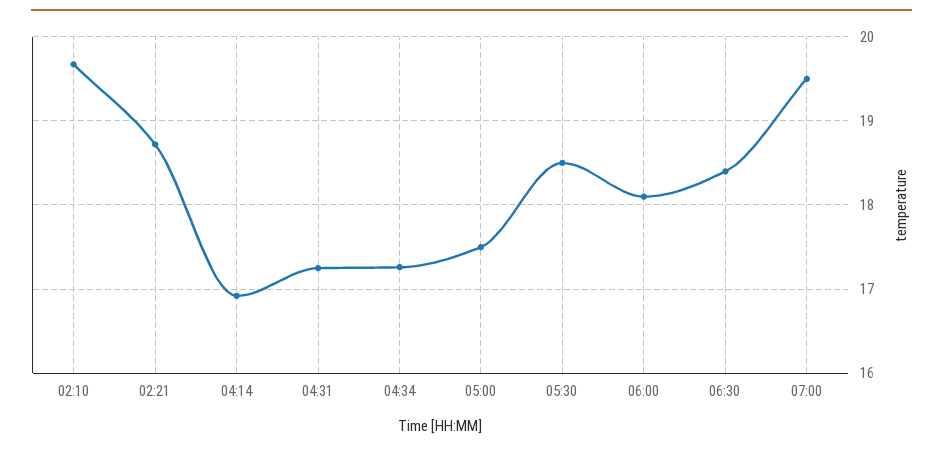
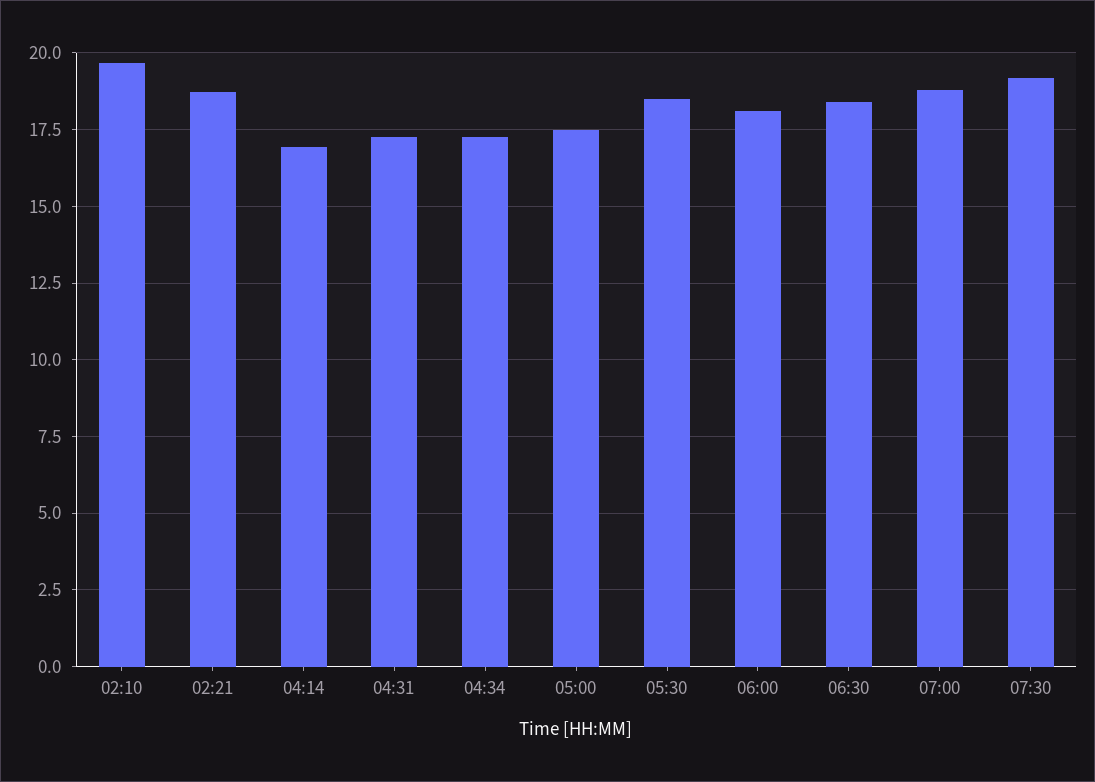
07:00: 19.5 -> 18.75
07:30: none -> 19.25

